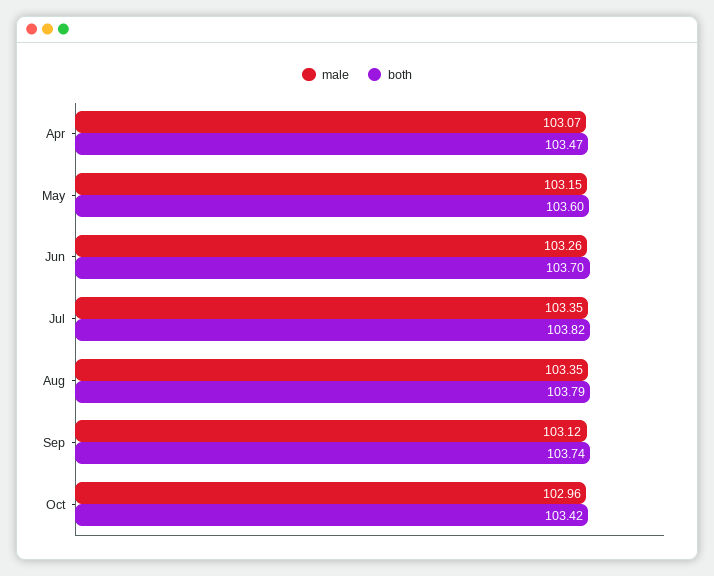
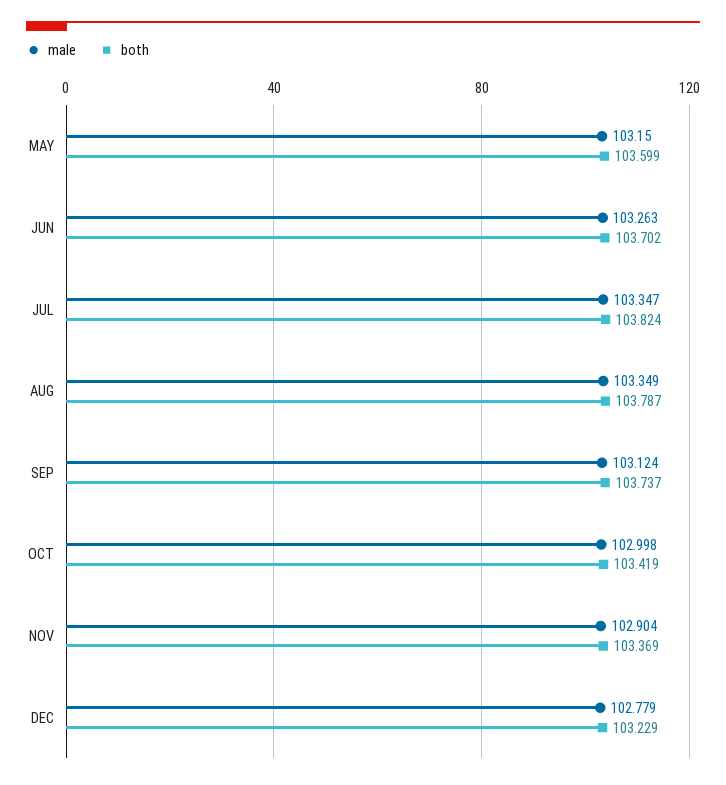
male, Apr: 103.07 -> none
both, Apr: 103.47 -> none
male, Oct: 102.96 -> 102.998
male, NOV: none -> 102.904
both, NOV: none -> 103.369
male, DEC: none -> 102.779
both, DEC: none -> 103.229

